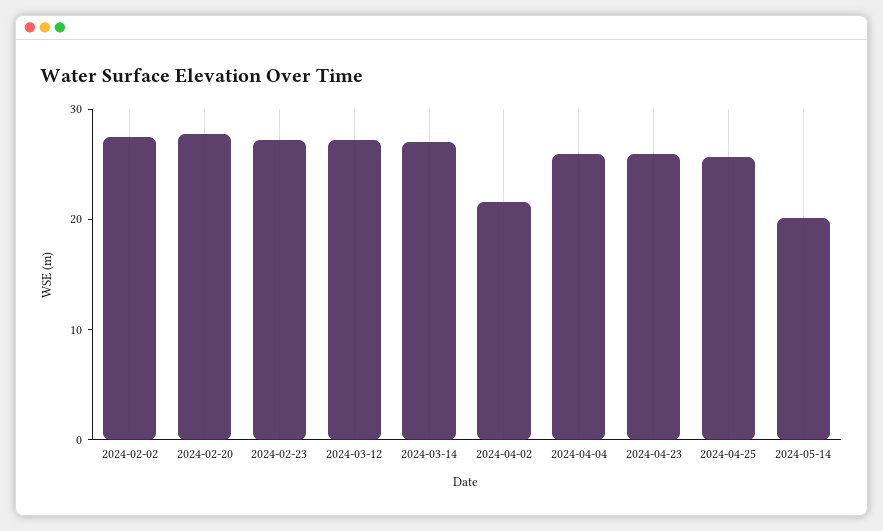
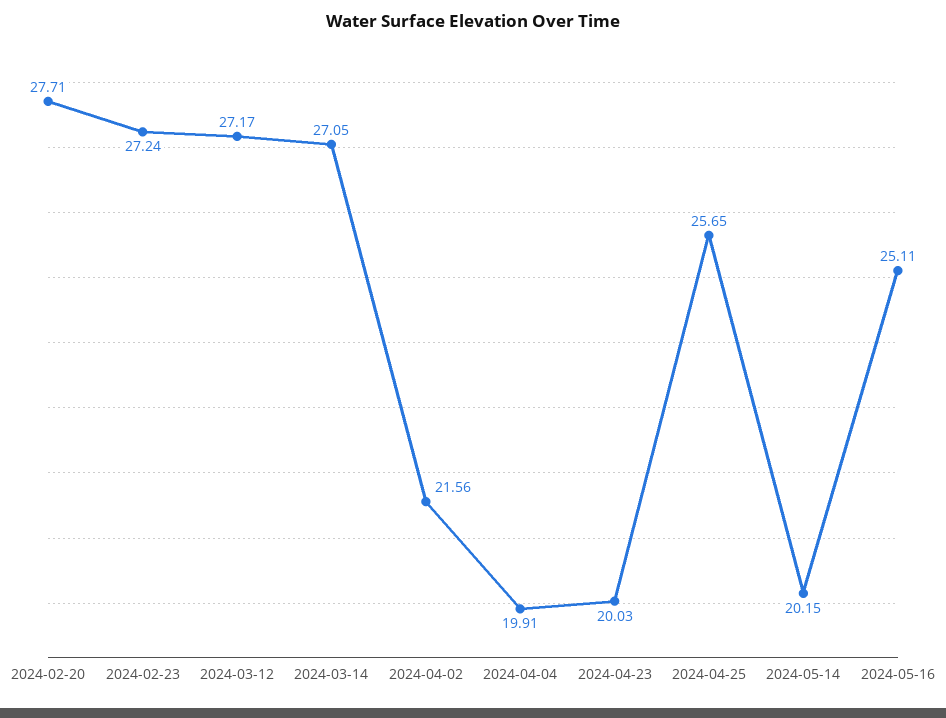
2024-02-02: 28 -> none
2024-04-04: 26 -> 19.91
2024-04-23: 26 -> 20.03
2024-05-16: none -> 25.11

